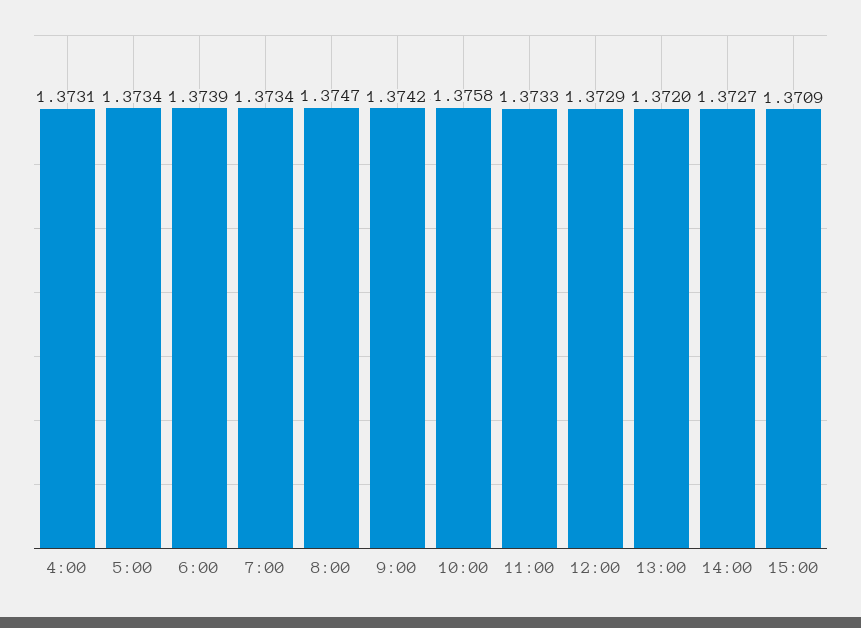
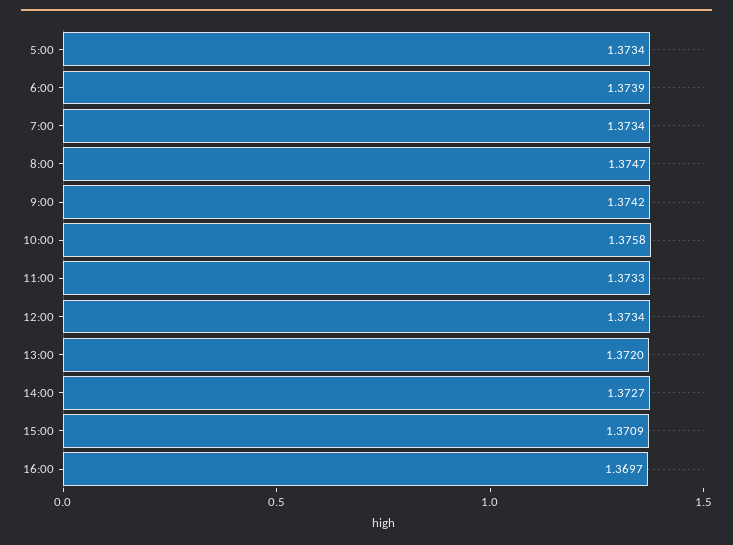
4:00: 1.3731 -> none
12:00: 1.3729 -> 1.3734
16:00: none -> 1.3697

